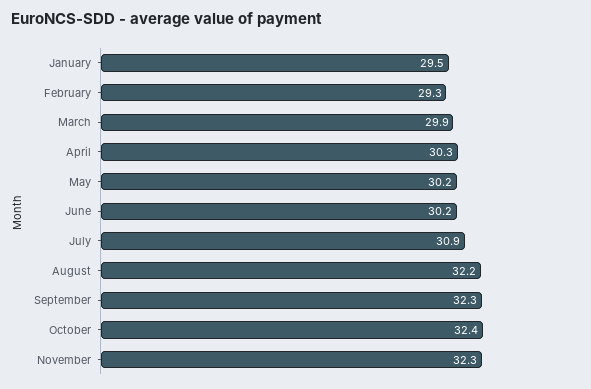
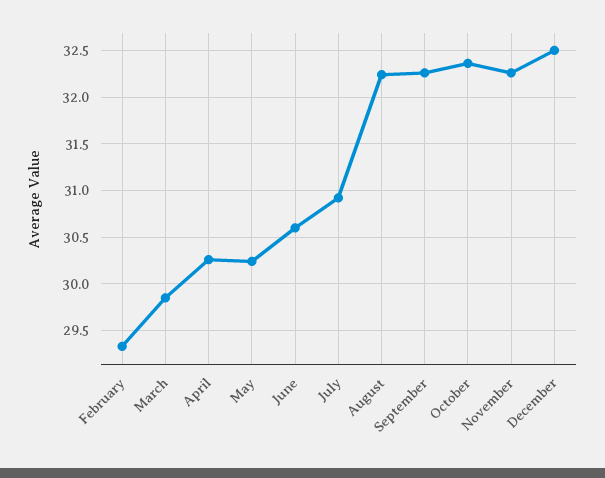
January: 29.5 -> none
June: 30.2 -> 30.6
December: none -> 32.5

